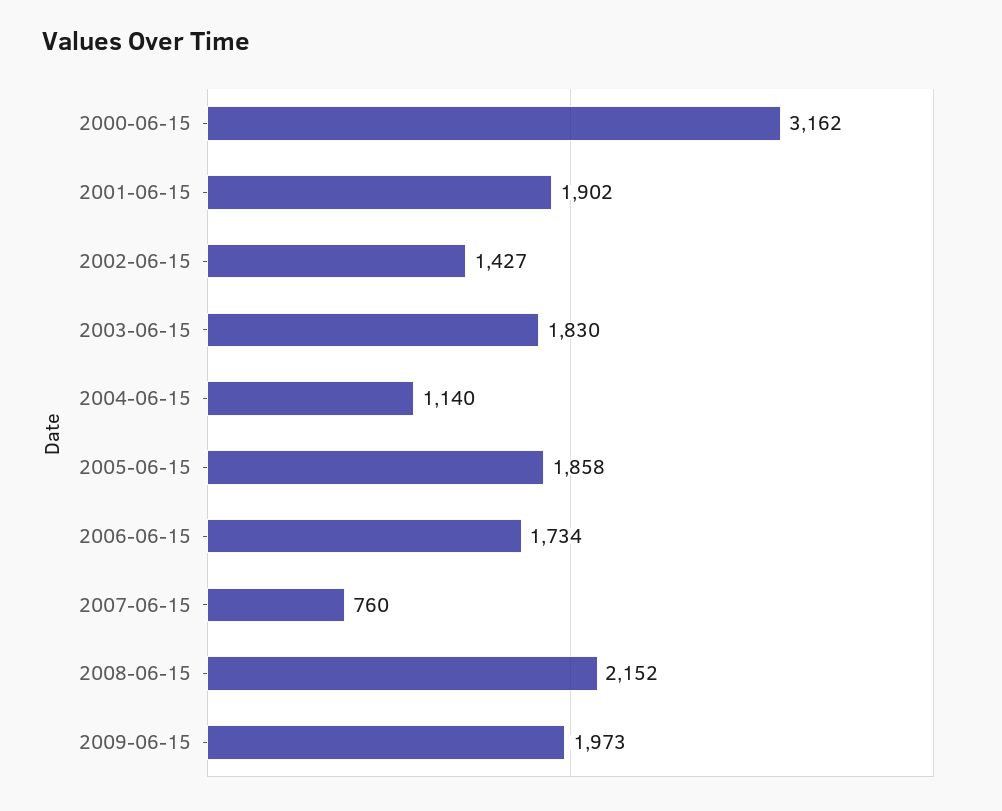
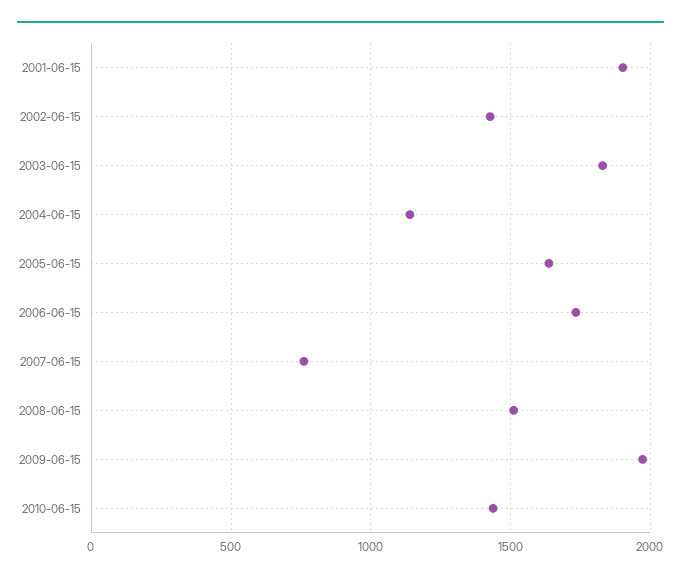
2000-06-15: 3162 -> none
2005-06-15: 1858 -> 1650
2008-06-15: 2152 -> 1500
2010-06-15: none -> 1450

